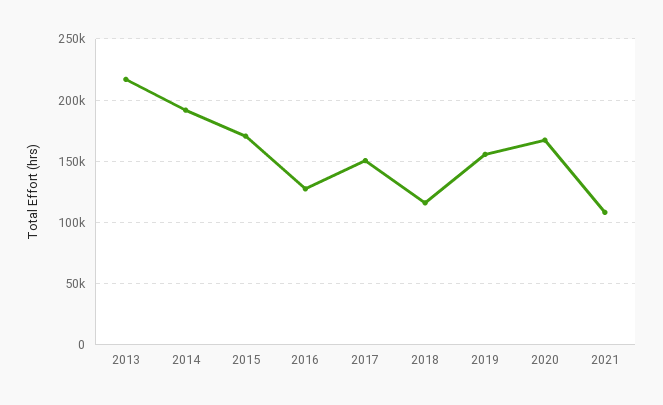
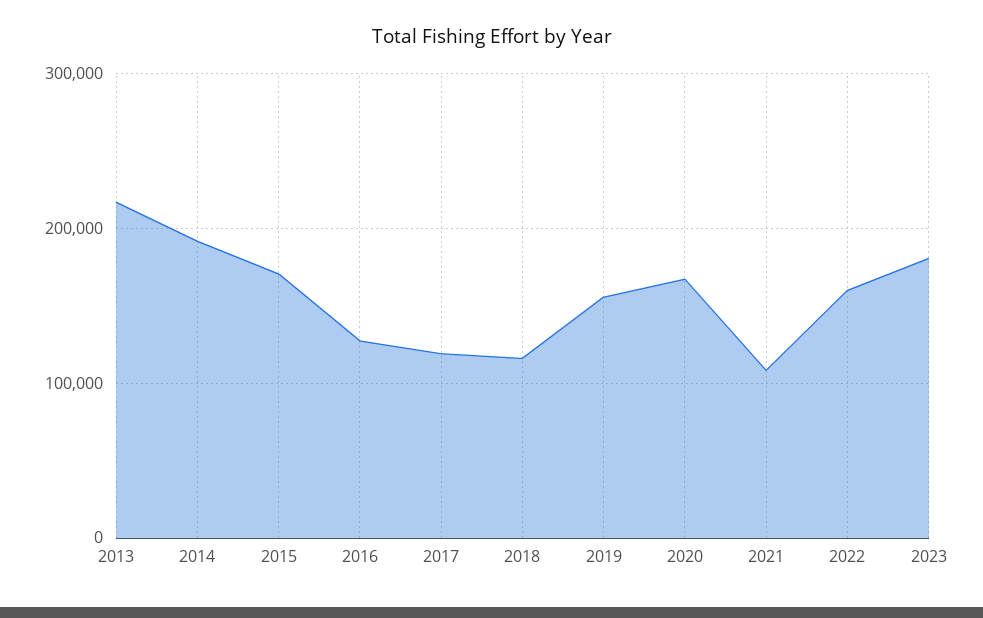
2017: 150000 -> 120000
2022: none -> 160000
2023: none -> 180000

